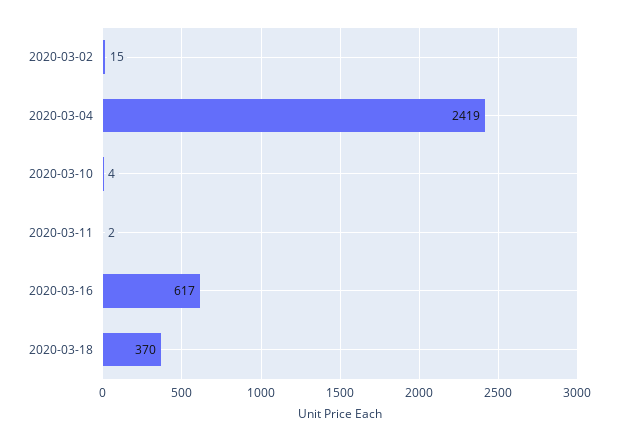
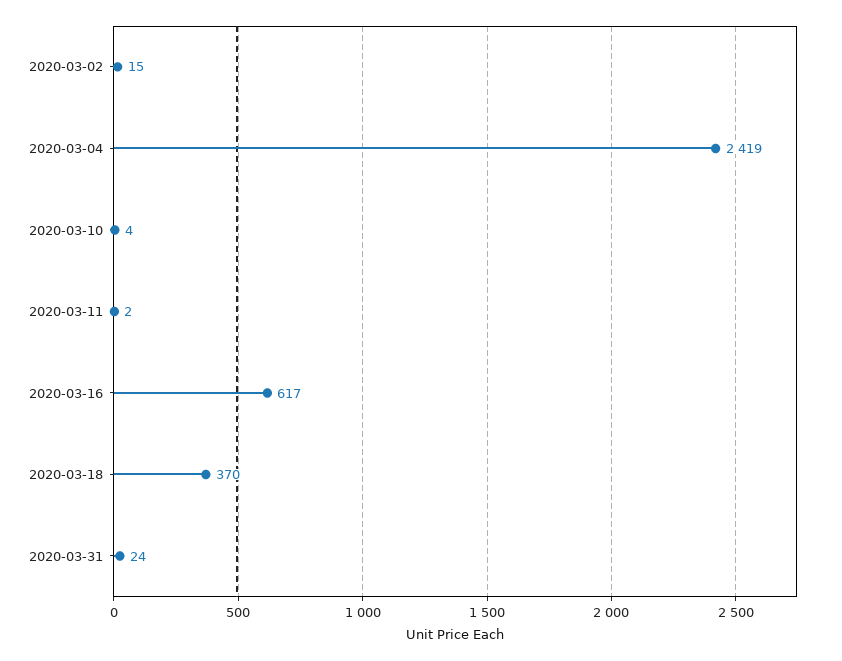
2020-03-31: none -> 24

